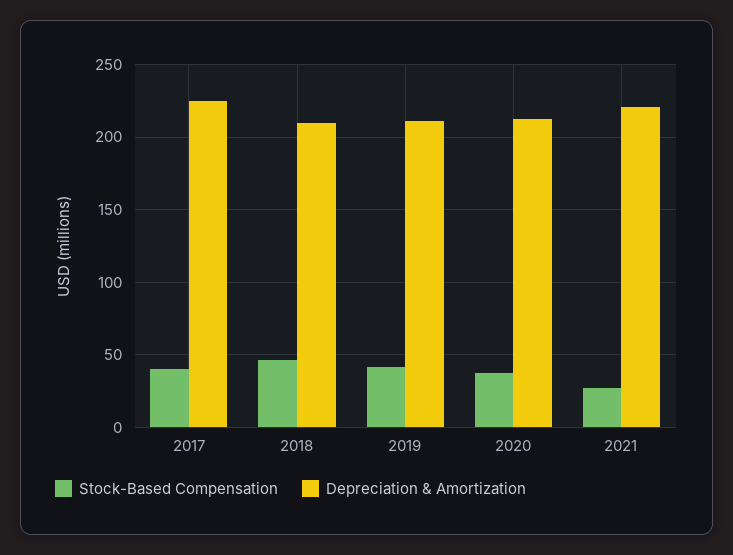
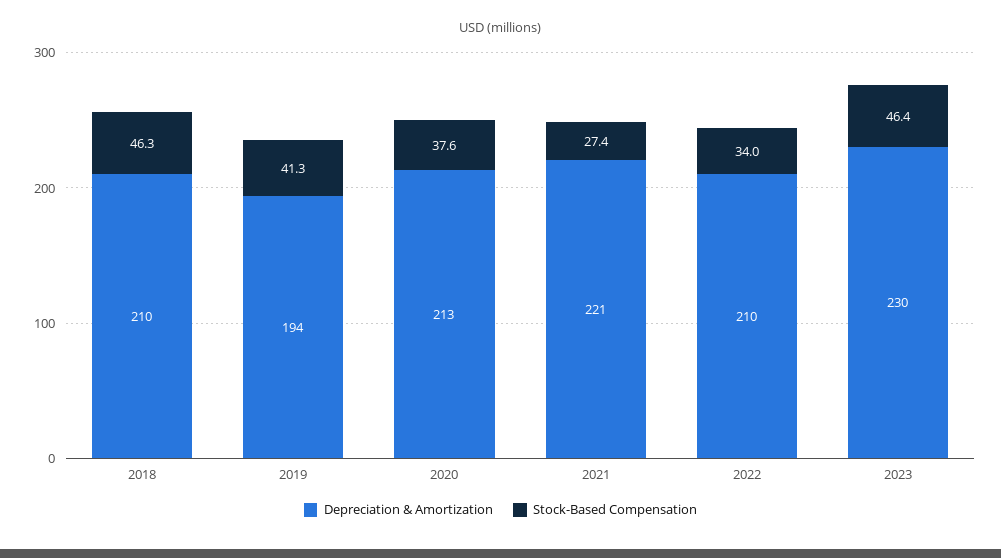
Stock-Based Compensation, 2017: 40 -> none
Depreciation & Amortization, 2017: 225 -> none
Depreciation & Amortization, 2019: 210 -> 194
Depreciation & Amortization, 2022: none -> 210
Stock-Based Compensation, 2022: none -> 34
Depreciation & Amortization, 2023: none -> 230
Stock-Based Compensation, 2023: none -> 46.4

